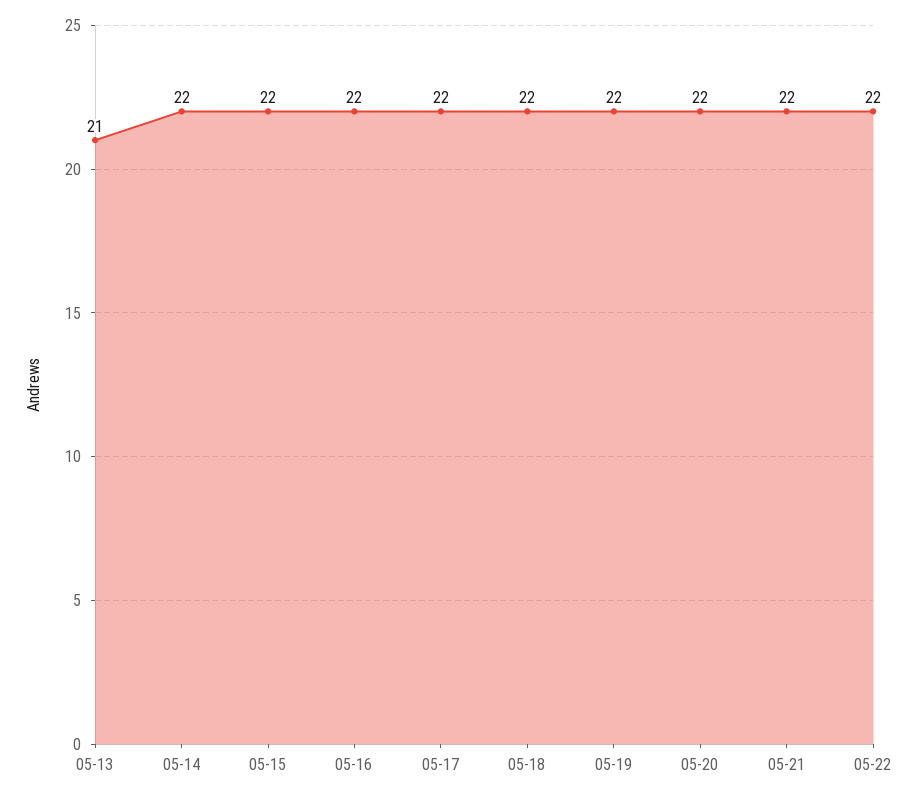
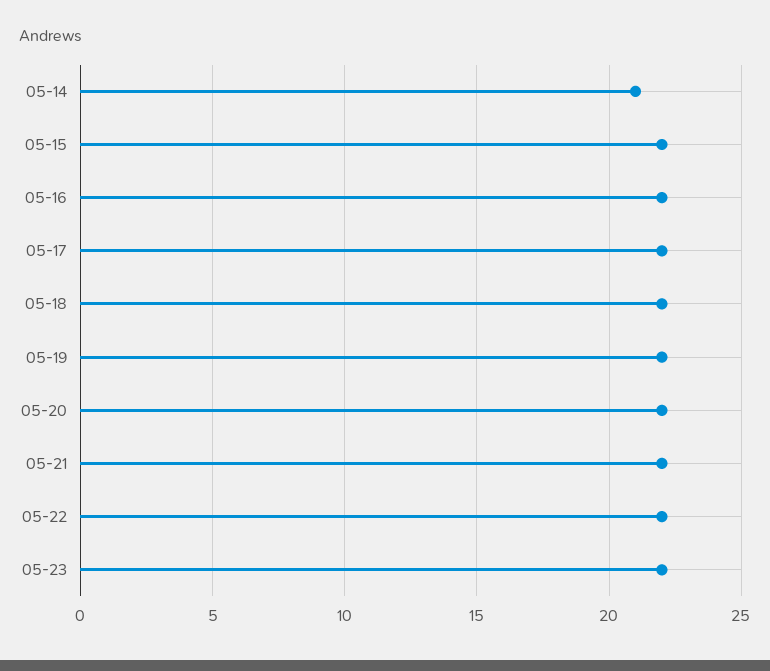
05-13: 21 -> none
05-14: 22 -> 21
05-23: none -> 22

